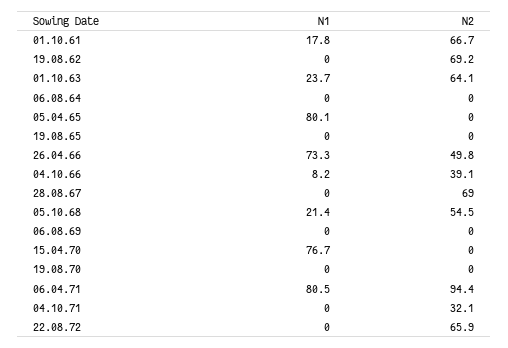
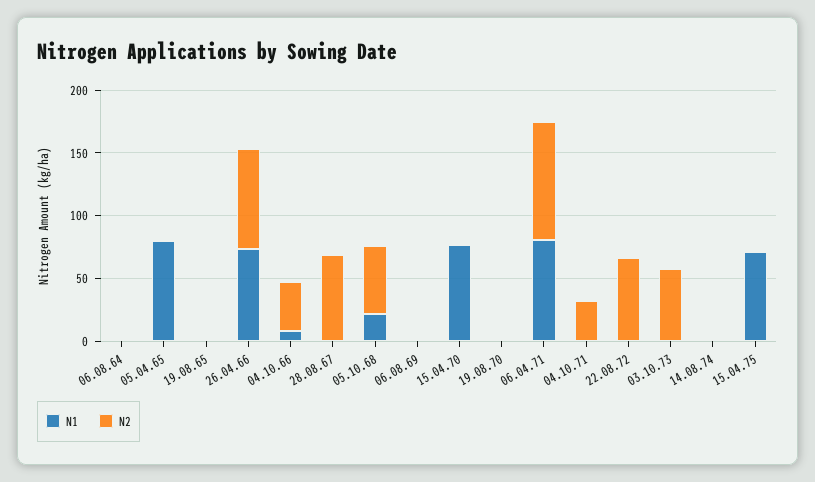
N1, 01.10.61: 17.8 -> none
N2, 01.10.61: 66.7 -> none
N1, 19.08.62: 0 -> none
N2, 19.08.62: 69.2 -> none
N1, 01.10.63: 23.7 -> none
N2, 01.10.63: 64.1 -> none
N2, 26.04.66: 49.8 -> 80
N1, 03.10.73: none -> 0
N2, 03.10.73: none -> 60
N1, 14.08.74: none -> 0
N2, 14.08.74: none -> 0
N1, 15.04.75: none -> 70
N2, 15.04.75: none -> 0

